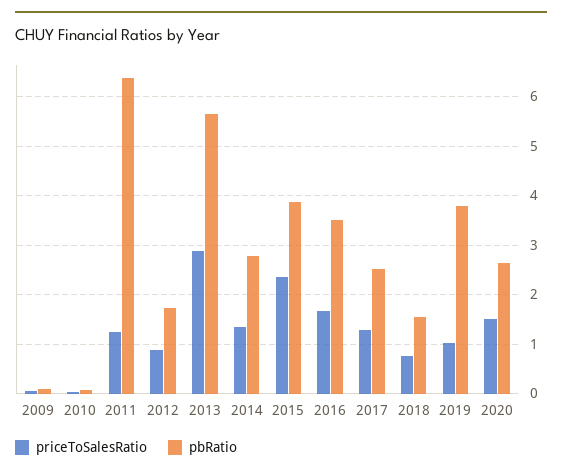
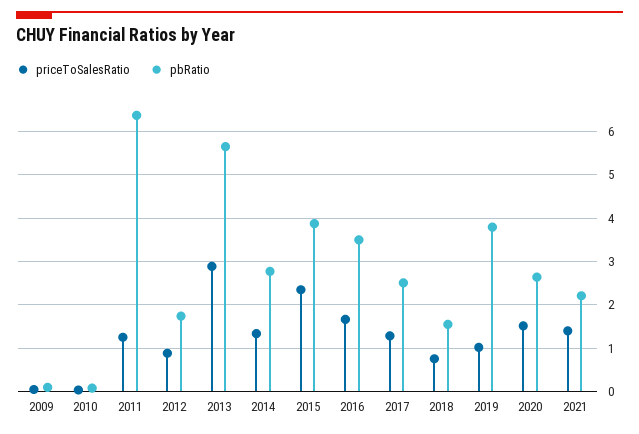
priceToSalesRatio, 2021: none -> 1.4
pbRatio, 2021: none -> 2.2

